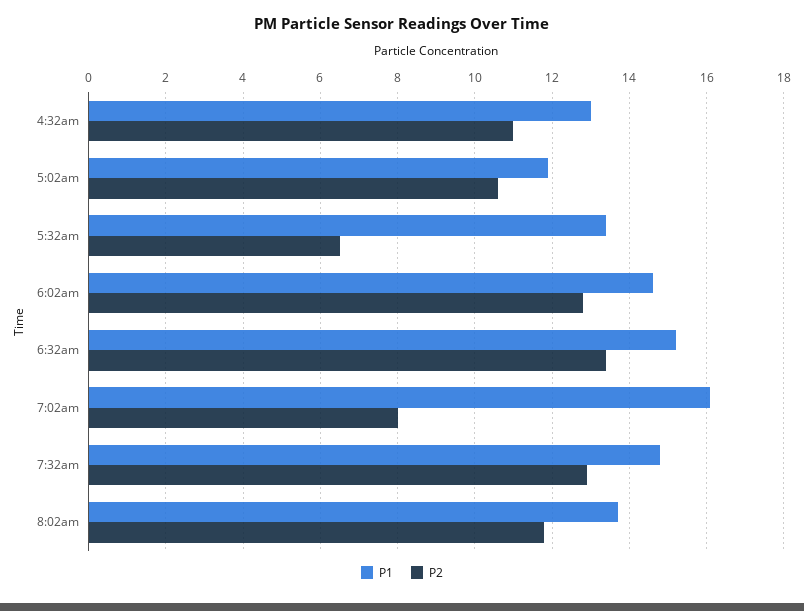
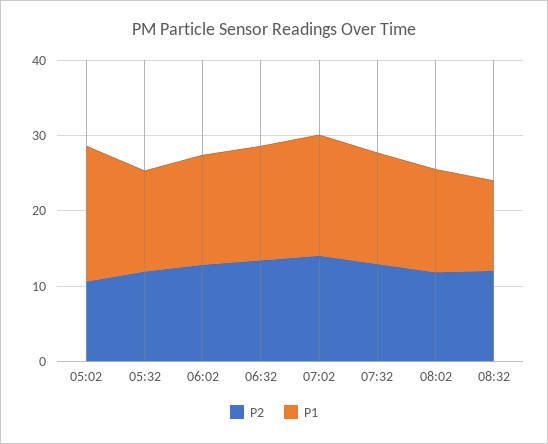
P1, 4:32am: 13 -> none
P2, 4:32am: 11 -> none
P1, 5:02am: 12 -> 18
P2, 5:32am: 6.5 -> 12
P2, 7:02am: 8 -> 14
P2, 08:32: none -> 12
P1, 08:32: none -> 12

